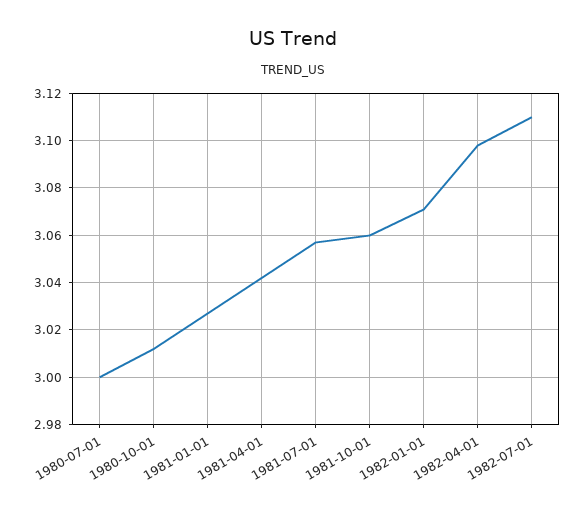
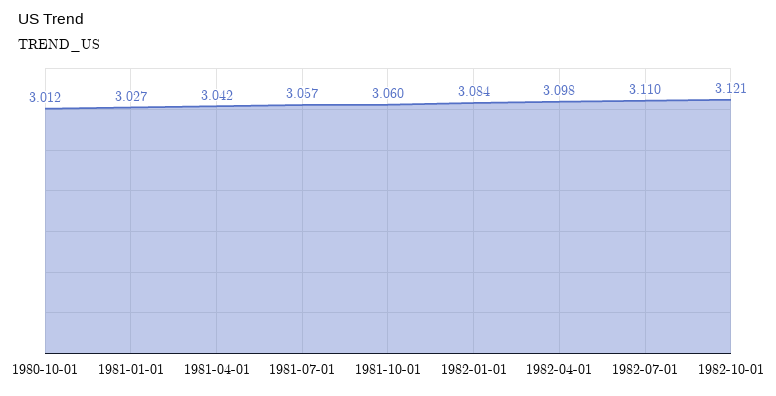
1980-07-01: 3 -> none
1982-01-01: 3.07 -> 3.084
1982-10-01: none -> 3.121

